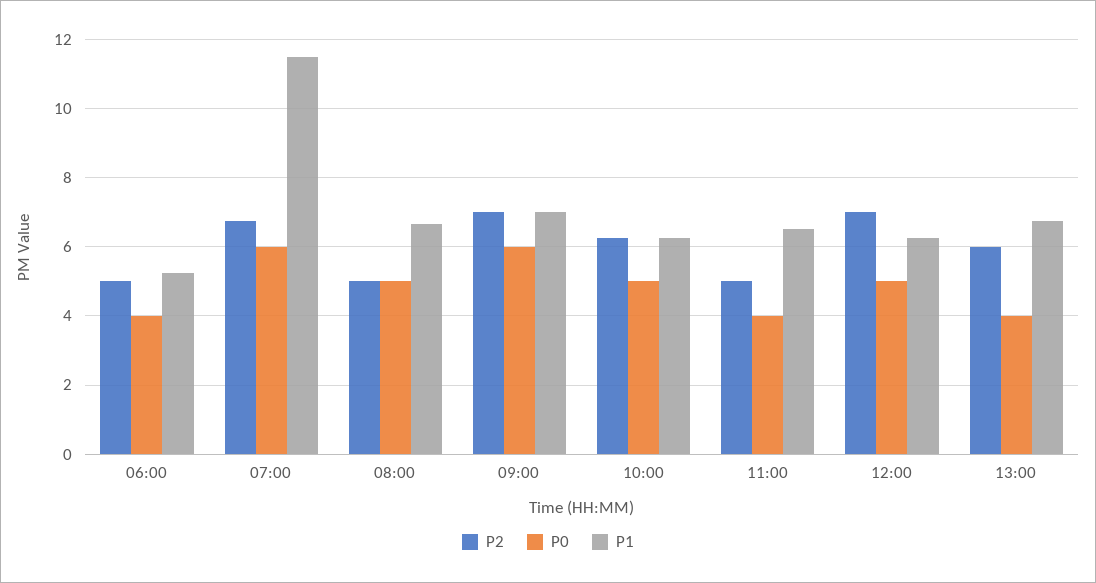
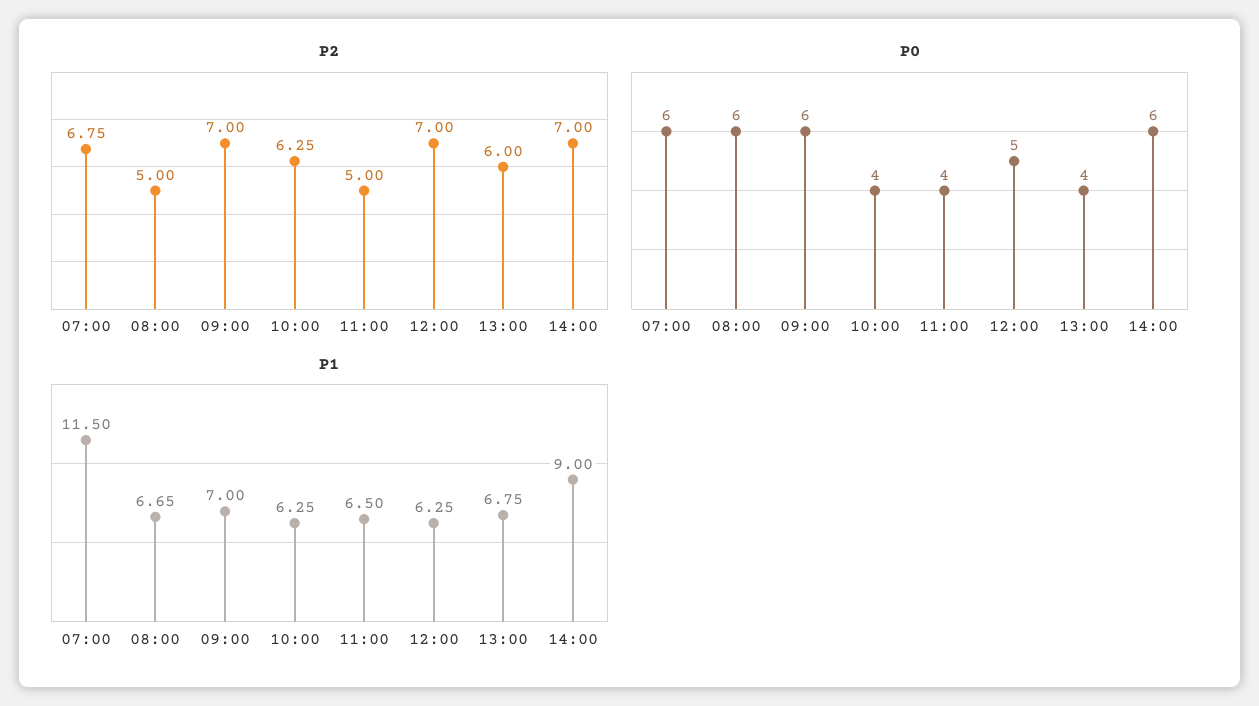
P2, 06:00: 5 -> none
P0, 06:00: 4 -> none
P1, 06:00: 5.2 -> none
P0, 08:00: 5 -> 6
P0, 10:00: 5 -> 4
P2, 14:00: none -> 7
P0, 14:00: none -> 6
P1, 14:00: none -> 9

